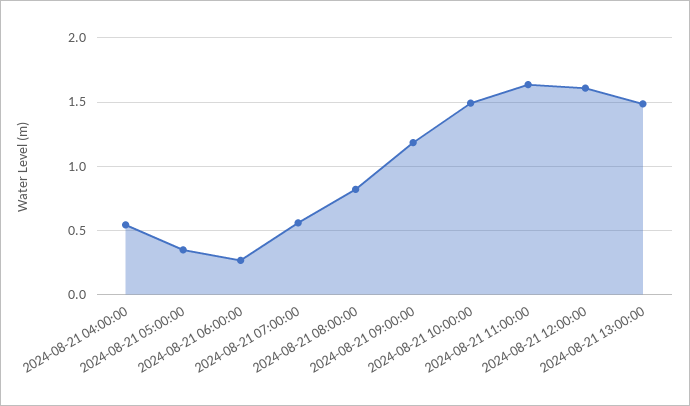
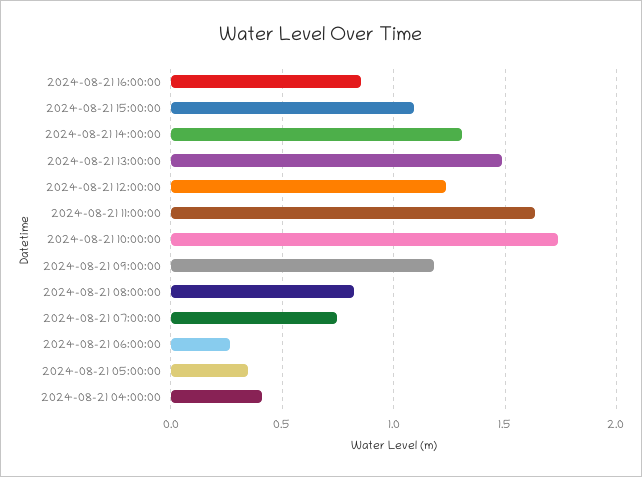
2024-08-21 04:00:00: 0.55 -> 0.4
2024-08-21 07:00:00: 0.55 -> 0.75
2024-08-21 10:00:00: 1.5 -> 1.75
2024-08-21 12:00:00: 1.6 -> 1.25
2024-08-21 16:00:00: none -> 0.85
2024-08-21 15:00:00: none -> 1.1
2024-08-21 14:00:00: none -> 1.3

